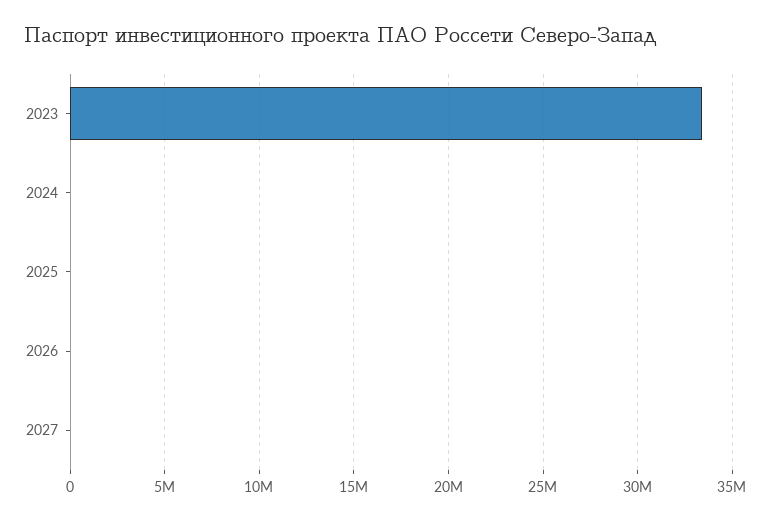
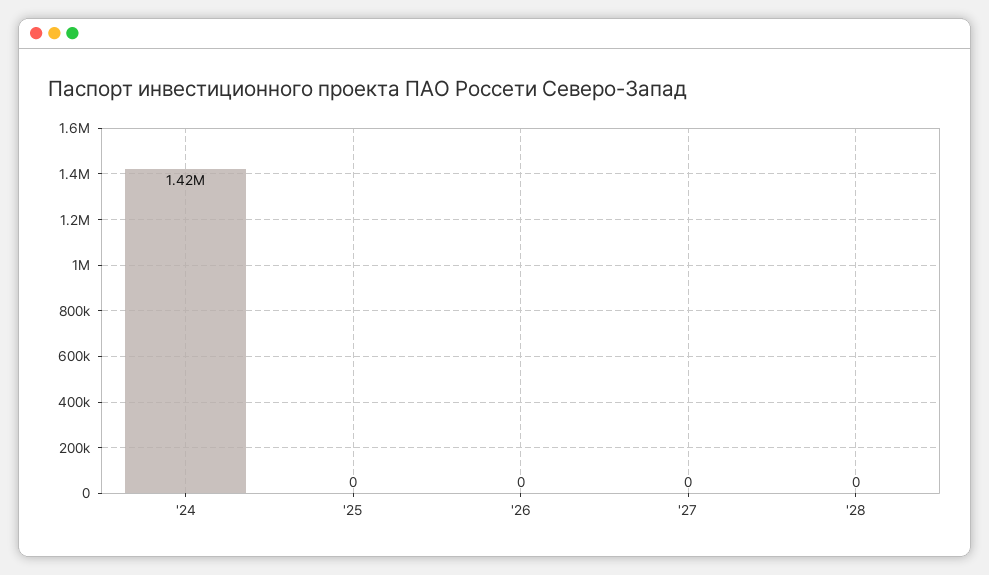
2023: 33500000 -> none
2024: 0 -> 1420000
'28: none -> 0

